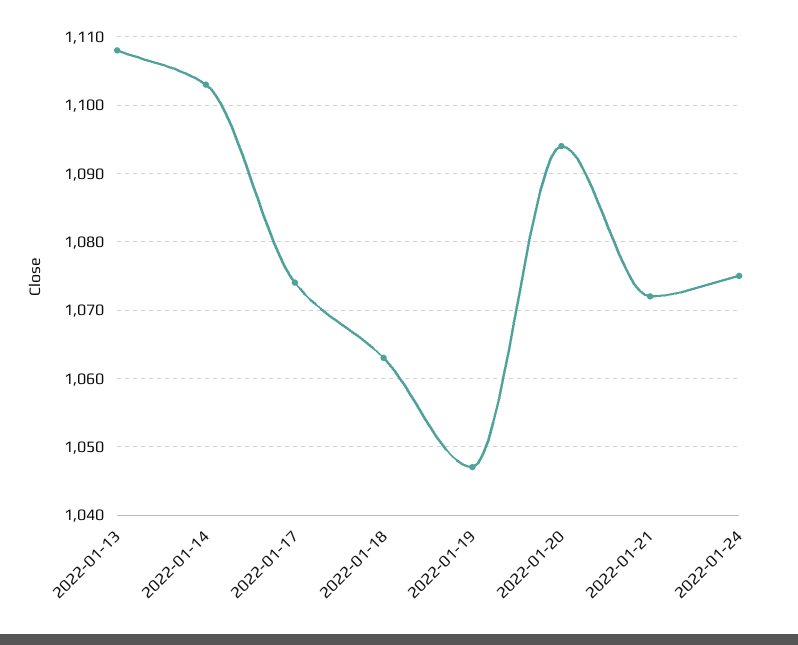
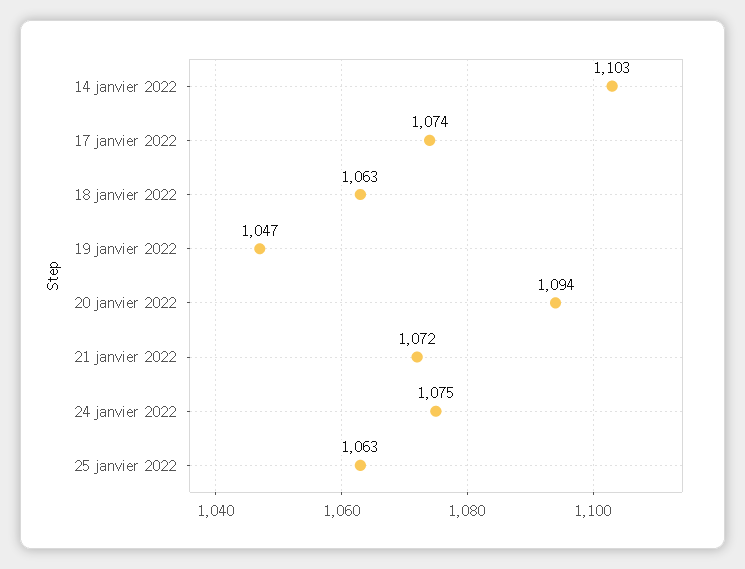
2022-01-13: 1108 -> none
25 janvier 2022: none -> 1063

